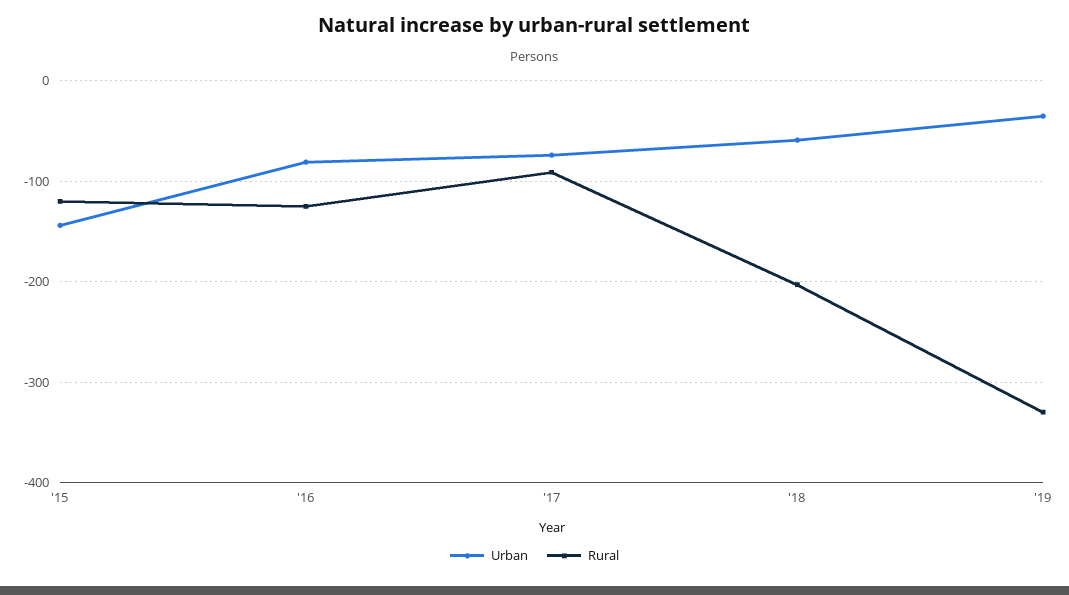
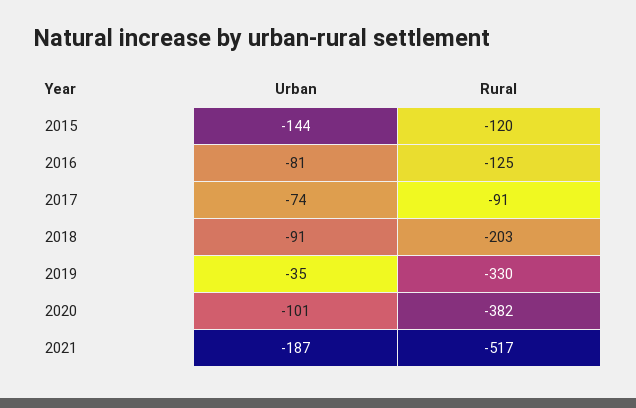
Urban, '18: -60 -> -91
Urban, 2020: none -> -101
Rural, 2020: none -> -382
Urban, 2021: none -> -187
Rural, 2021: none -> -517

